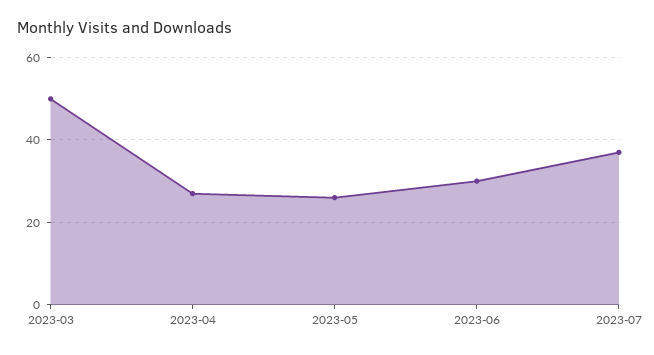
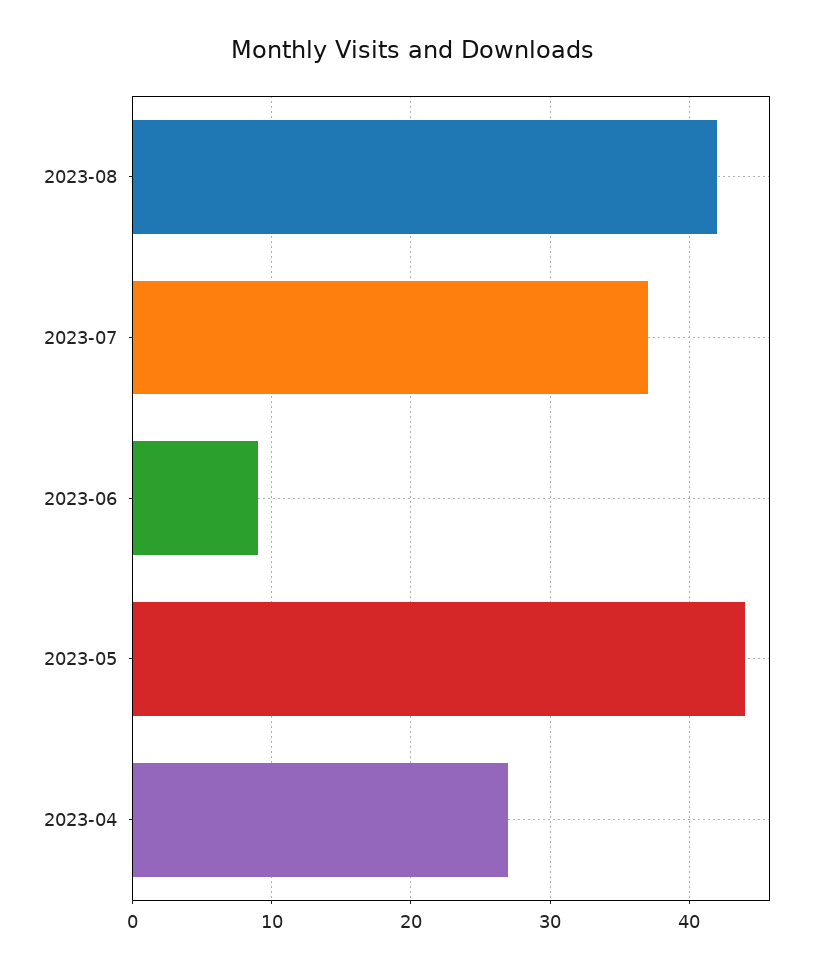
2023-03: 50 -> none
2023-05: 25 -> 44
2023-06: 30 -> 9
2023-08: none -> 42

